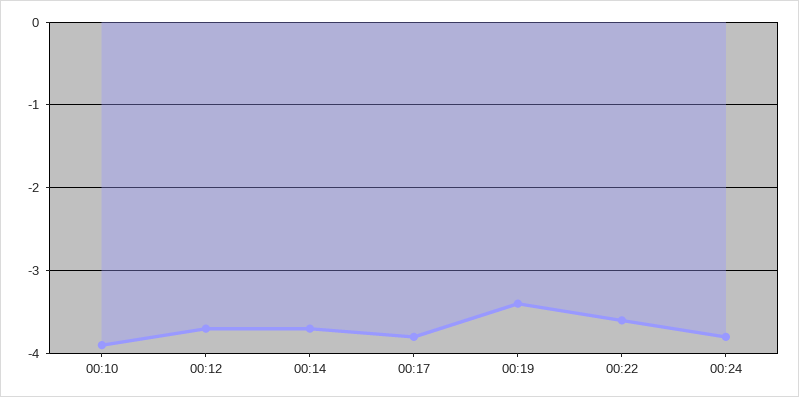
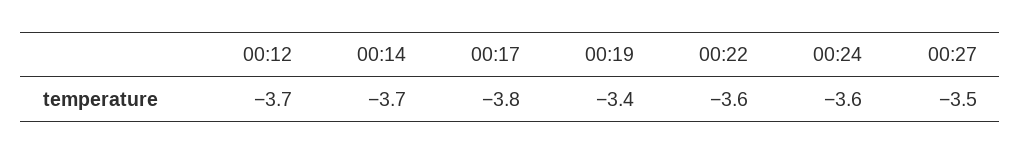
00:10: -3.9 -> none
00:24: -3.8 -> -3.6
00:27: none -> -3.5

